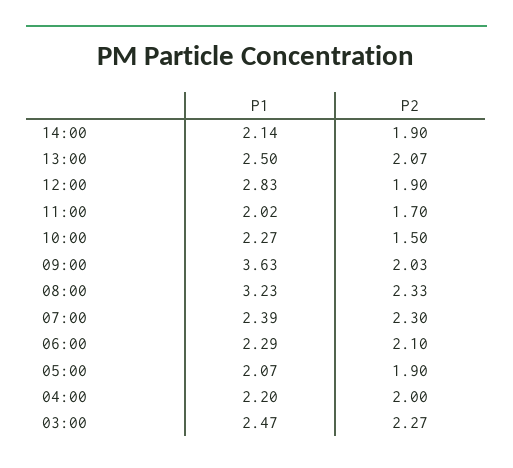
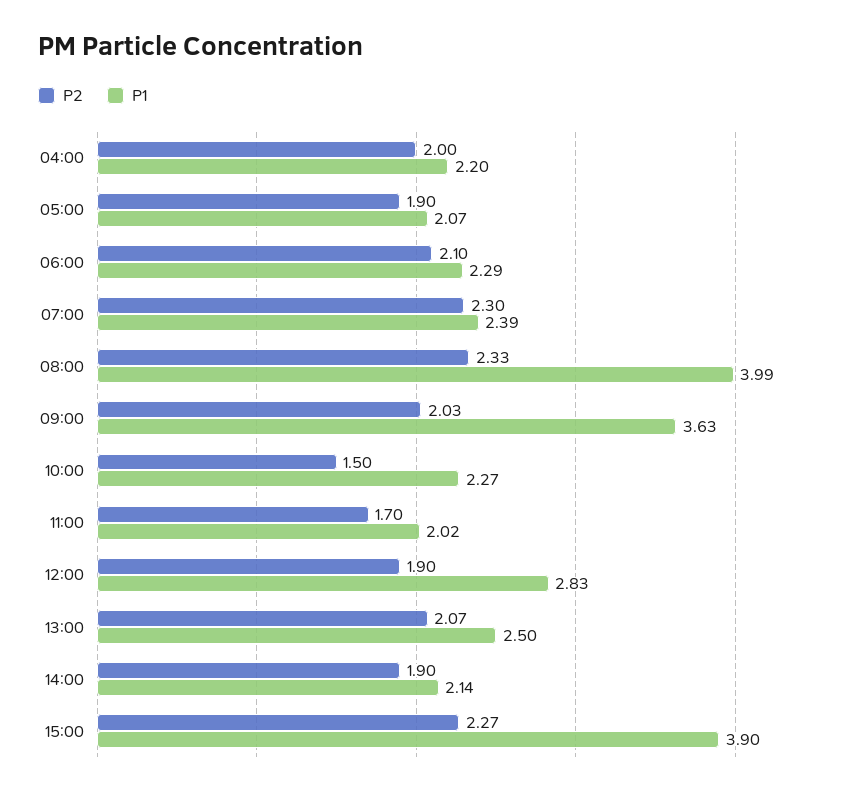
P1, 08:00: 3.23 -> 3.99
P1, 03:00: 2.47 -> none
P2, 03:00: 2.27 -> none
P2, 15:00: none -> 2.27
P1, 15:00: none -> 3.9

